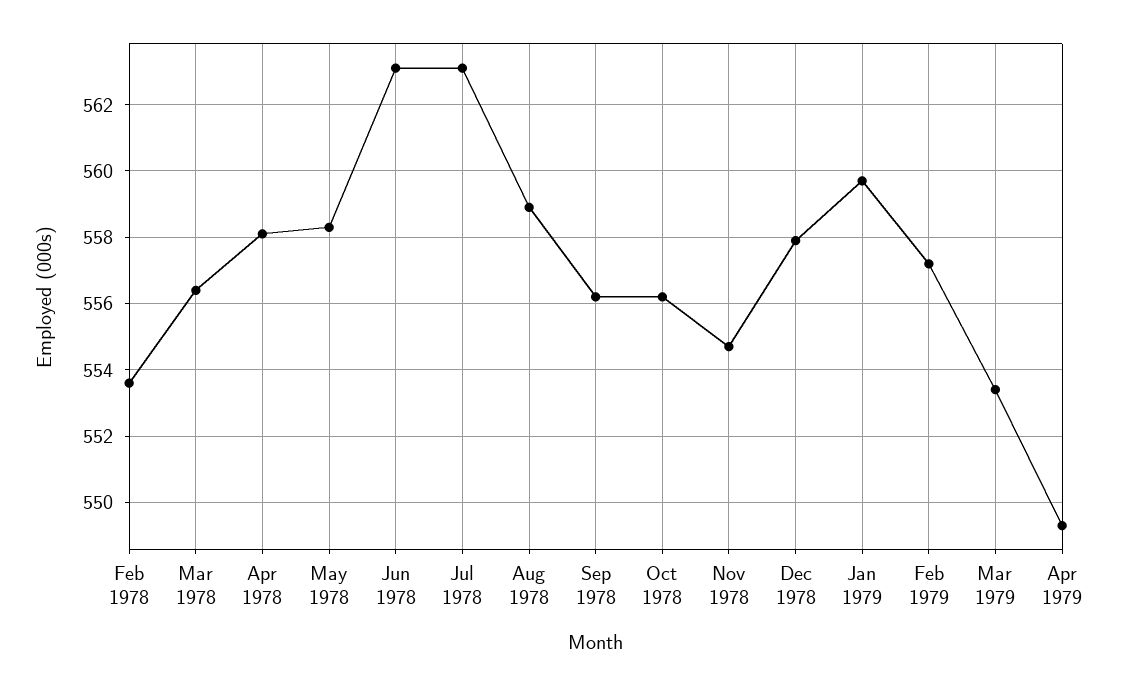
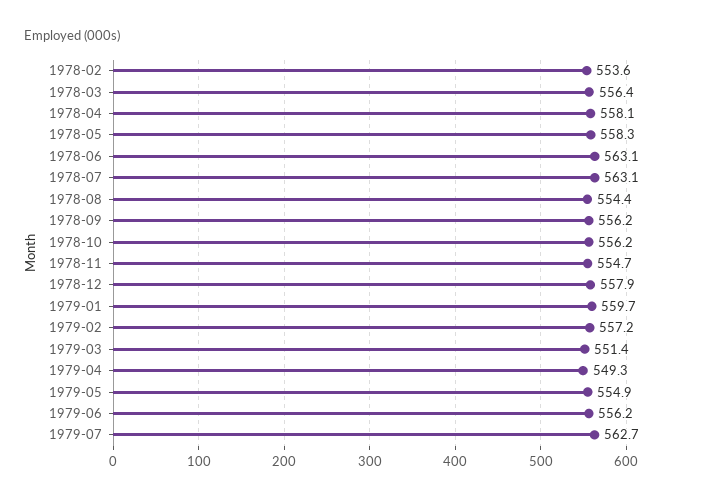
Aug 1978: 559 -> 554.4
Mar 1979: 553.5 -> 551.4
1979-05: none -> 554.9
1979-06: none -> 556.2
1979-07: none -> 562.7

